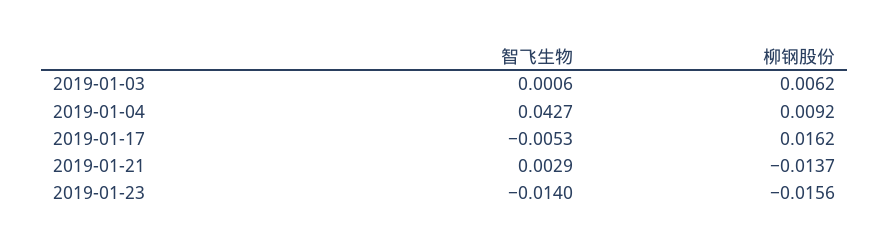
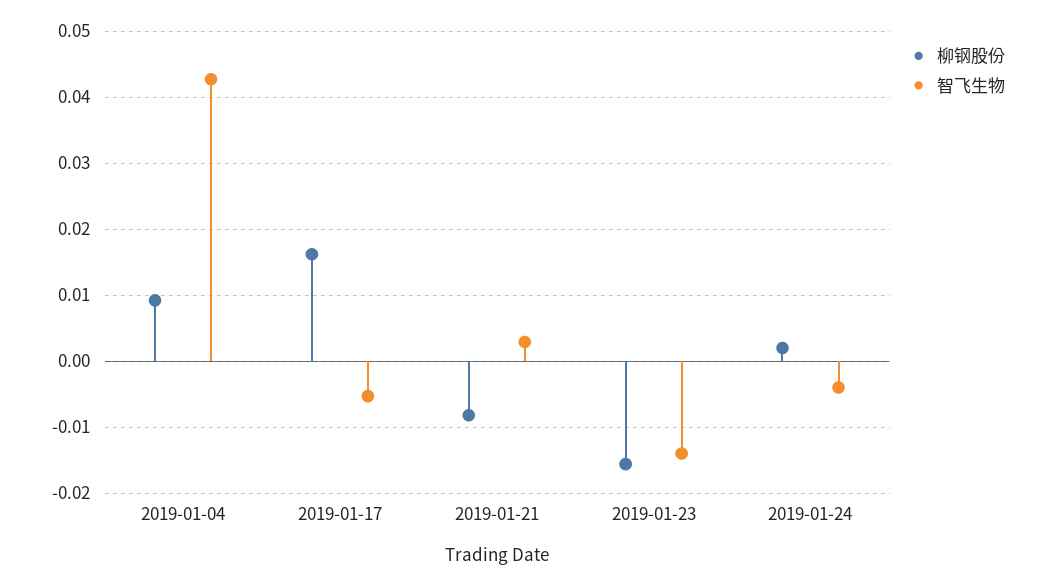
智飞生物, 2019-01-03: 0.0006 -> none
柳钢股份, 2019-01-03: 0.0062 -> none
柳钢股份, 2019-01-21: -0.0137 -> -0.008
柳钢股份, 2019-01-24: none -> 0.002
智飞生物, 2019-01-24: none -> -0.004

